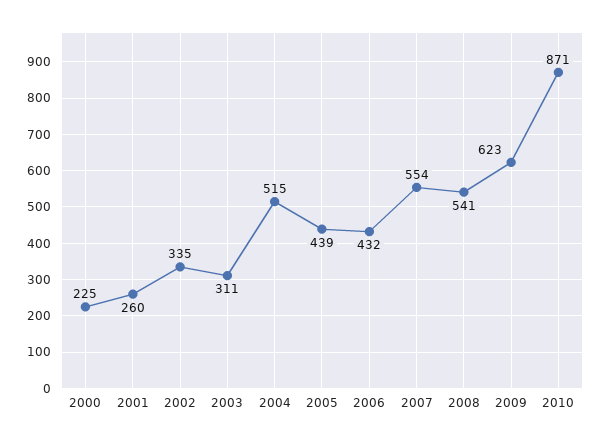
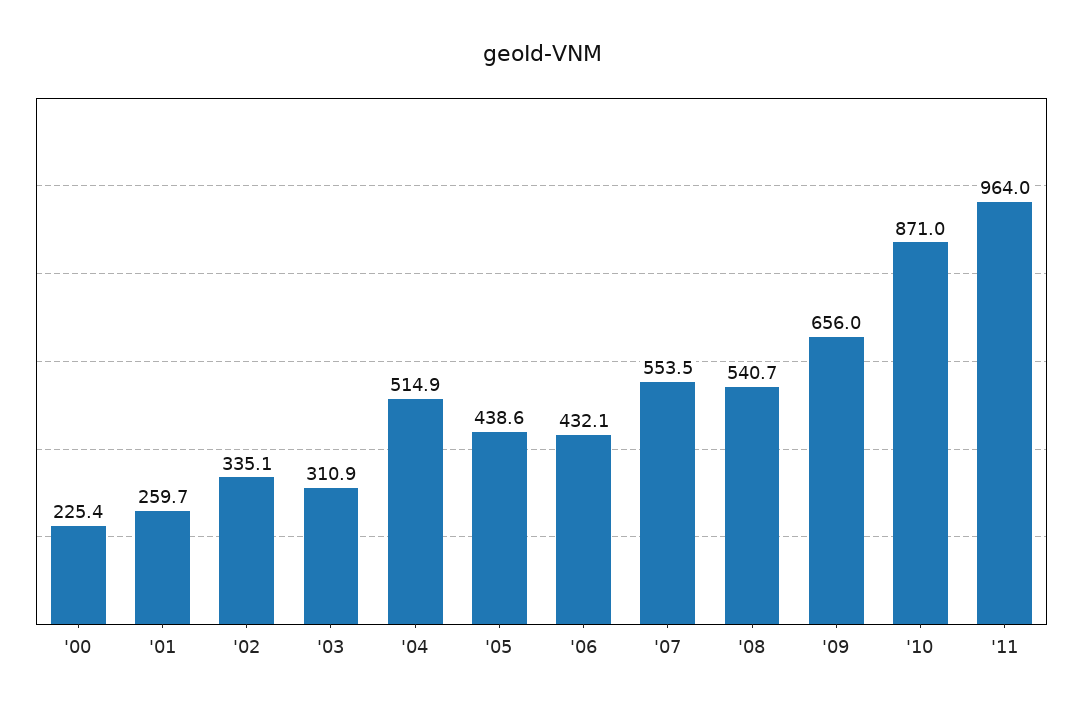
2009: 623 -> 656
'11: none -> 964

